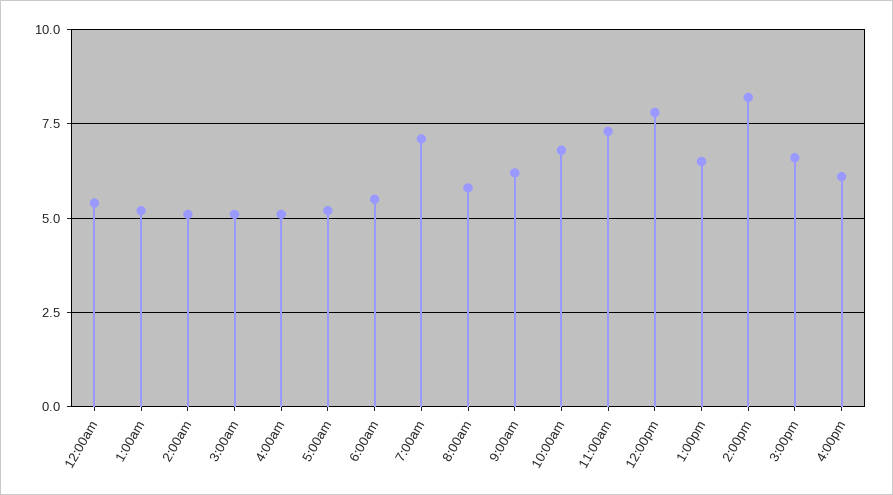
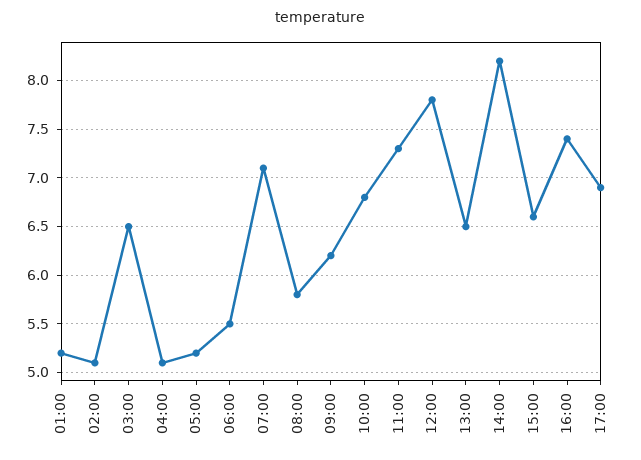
12:00am: 5.5 -> none
3:00am: 5 -> 6.5
4:00pm: 6 -> 7.4
17:00: none -> 6.9

